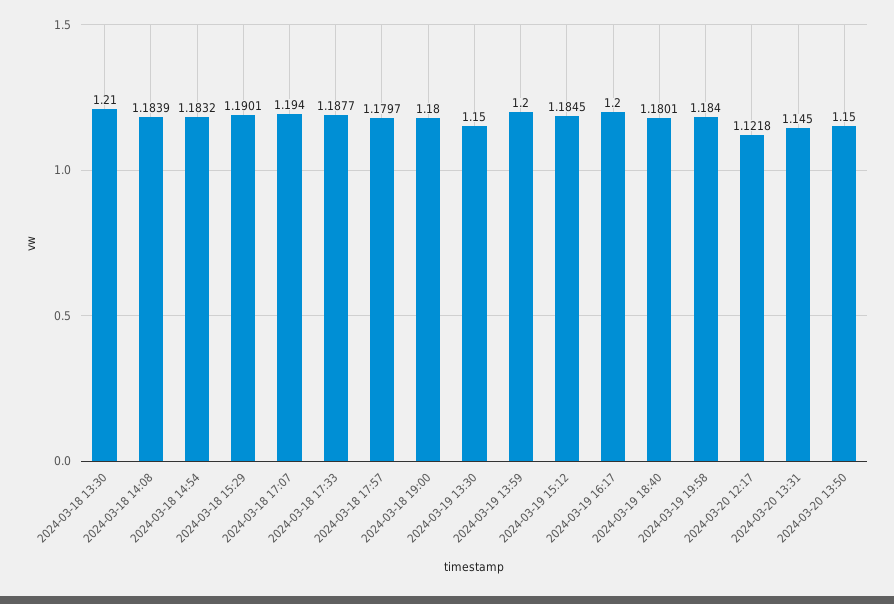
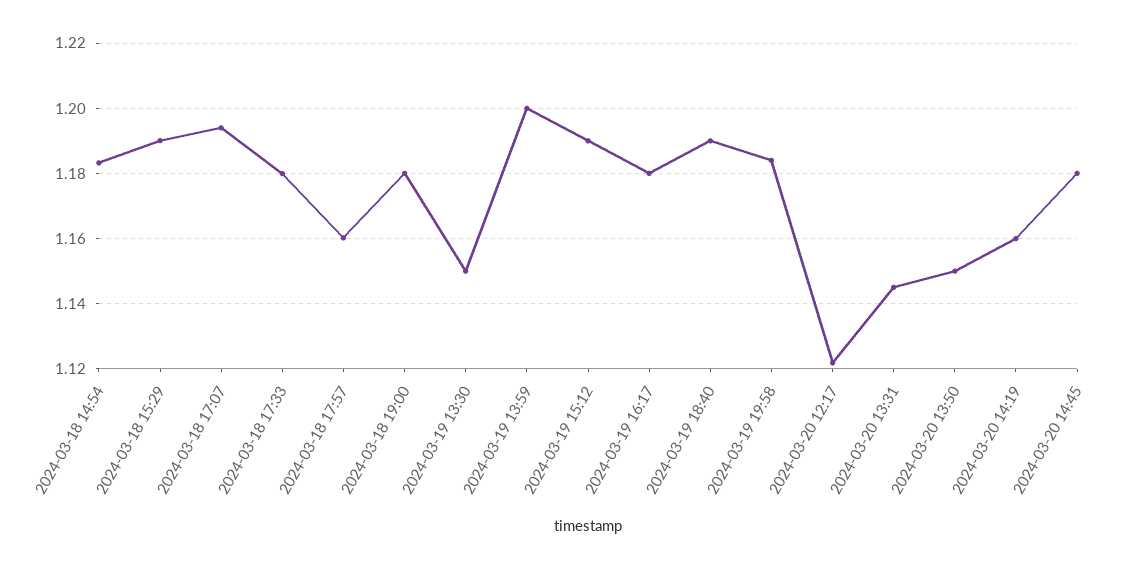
2024-03-18 13:30: 1.21 -> none
2024-03-18 14:08: 1.1839 -> none
2024-03-18 17:33: 1.1877 -> 1.18
2024-03-18 17:57: 1.1797 -> 1.16
2024-03-19 15:12: 1.1845 -> 1.19
2024-03-19 16:17: 1.2 -> 1.18
2024-03-19 18:40: 1.1801 -> 1.19
2024-03-20 14:19: none -> 1.16
2024-03-20 14:45: none -> 1.18

